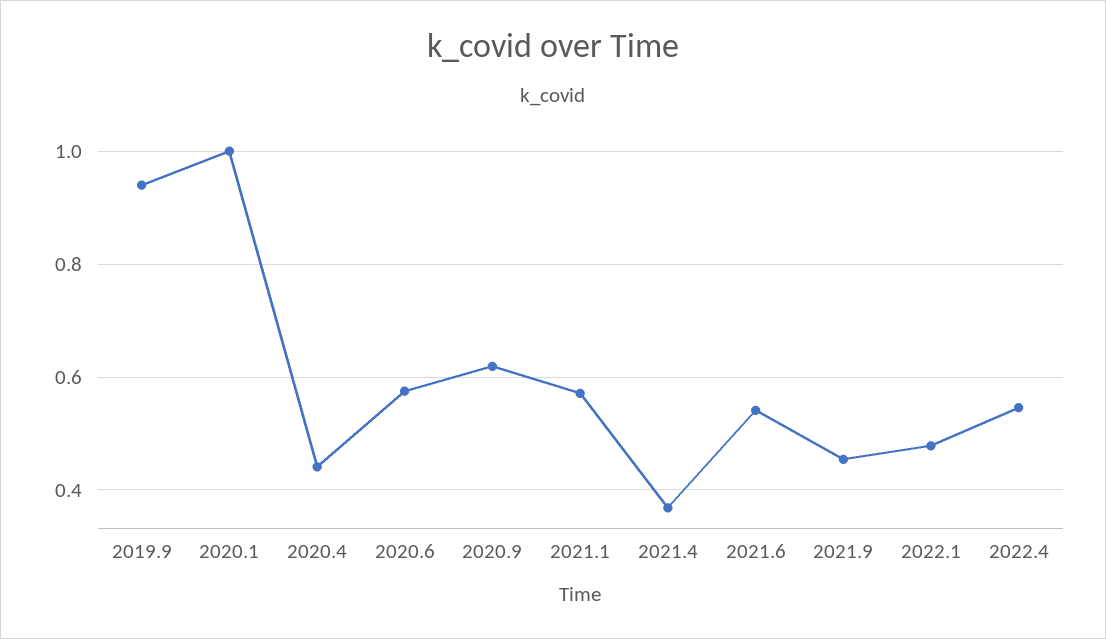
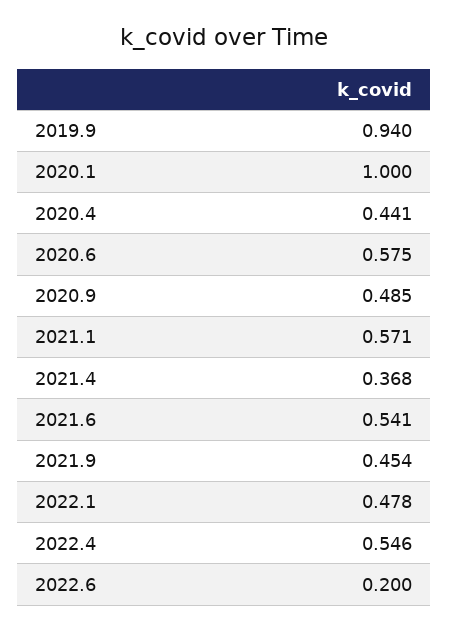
2020.9: 0.62 -> 0.485
2022.6: none -> 0.2

